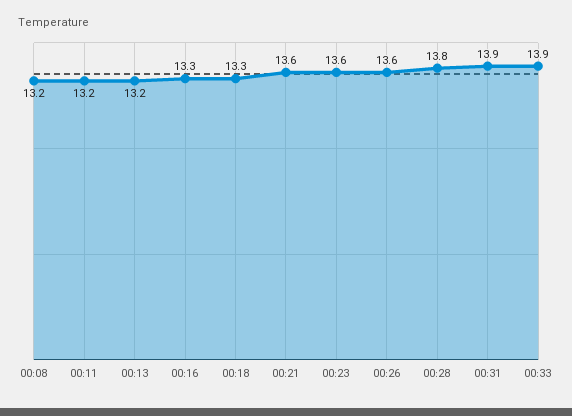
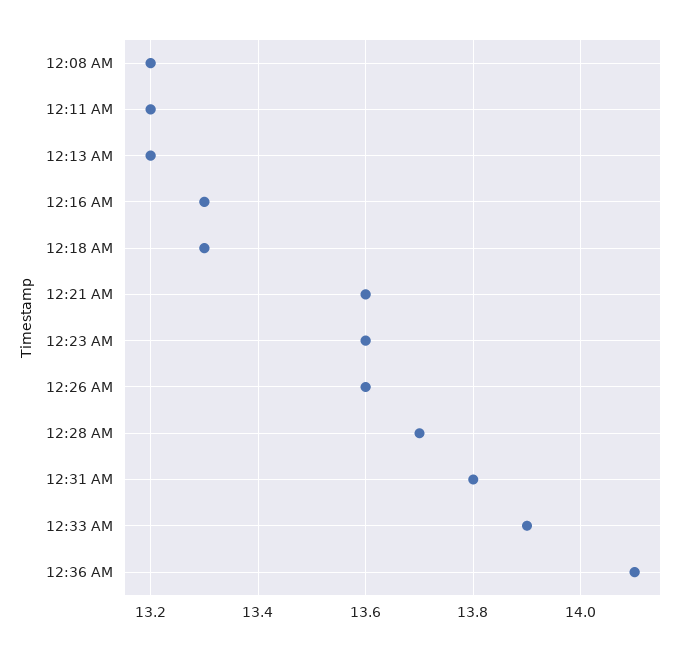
00:28: 13.8 -> 13.7
00:31: 13.9 -> 13.8
12:36 AM: none -> 14.1

